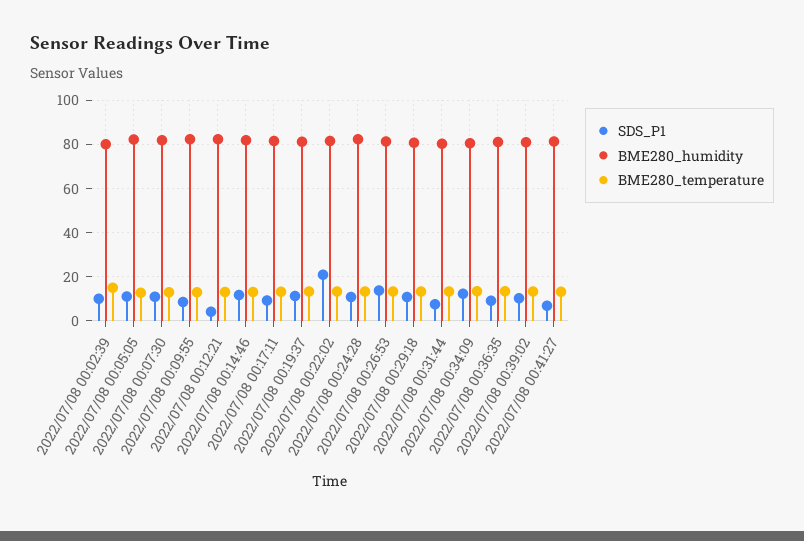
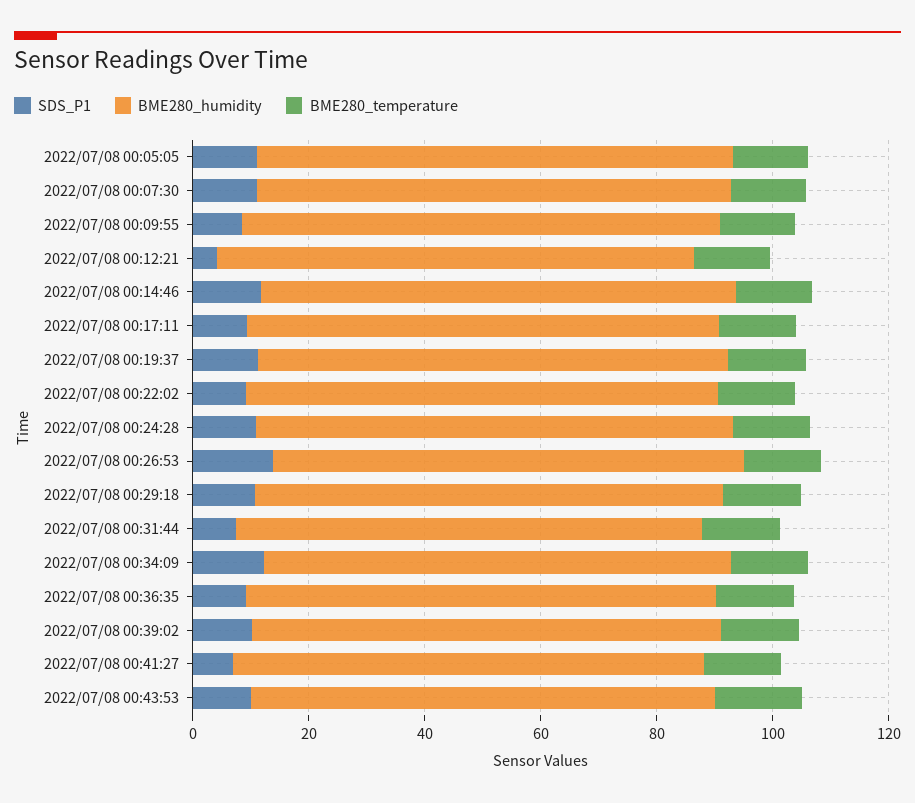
SDS_P1, 2022/07/08 00:02:39: 10 -> none
BME280_humidity, 2022/07/08 00:02:39: 80 -> none
BME280_temperature, 2022/07/08 00:02:39: 15 -> none
SDS_P1, 2022/07/08 00:22:02: 20 -> 10
SDS_P1, 2022/07/08 00:43:53: none -> 10
BME280_humidity, 2022/07/08 00:43:53: none -> 80
BME280_temperature, 2022/07/08 00:43:53: none -> 15

